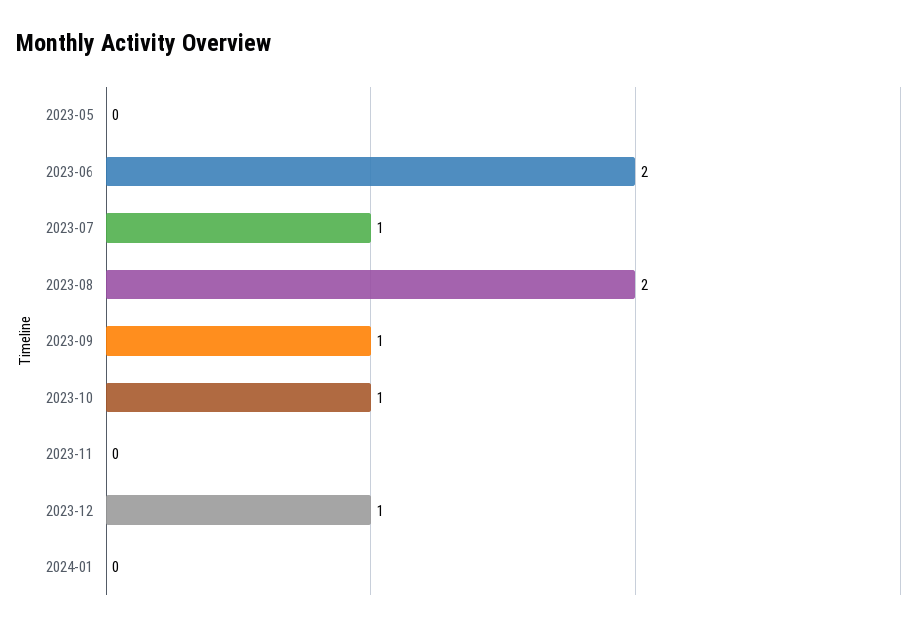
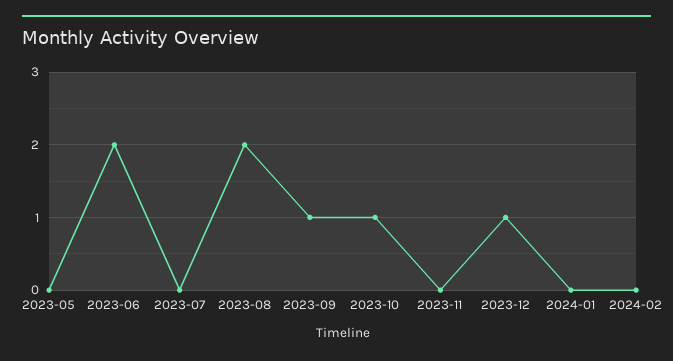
2023-07: 1 -> 0
2024-02: none -> 0

